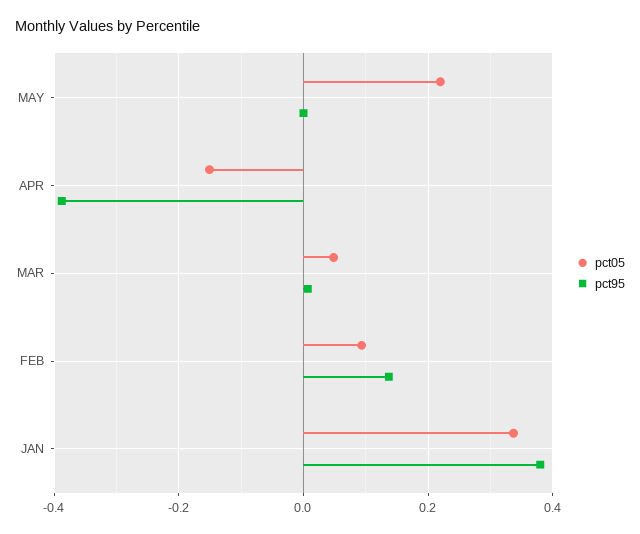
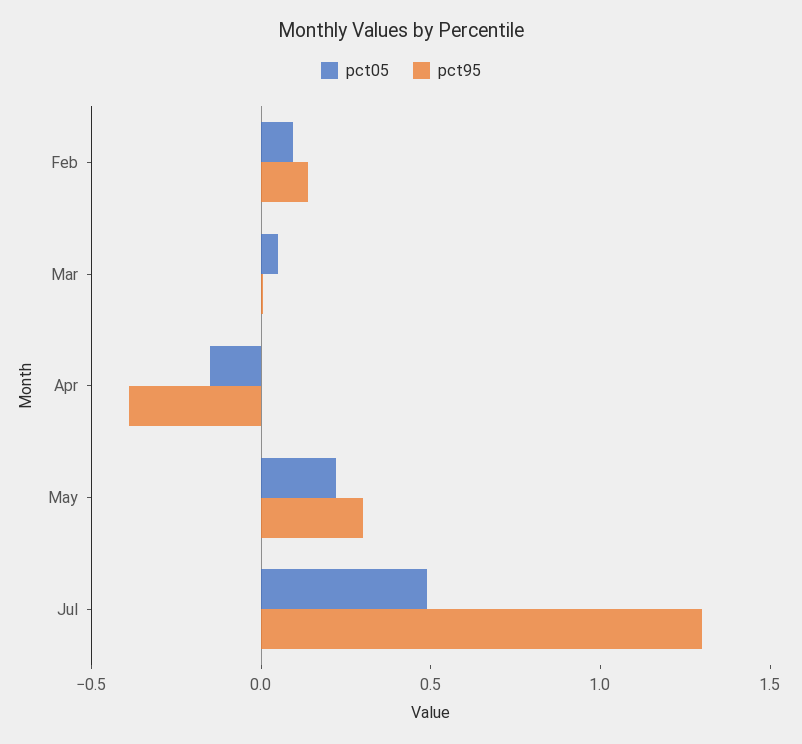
pct95, MAY: 0 -> 0.3
pct05, JAN: 0.34 -> none
pct95, JAN: 0.38 -> none
pct05, Jul: none -> 0.5
pct95, Jul: none -> 1.3

